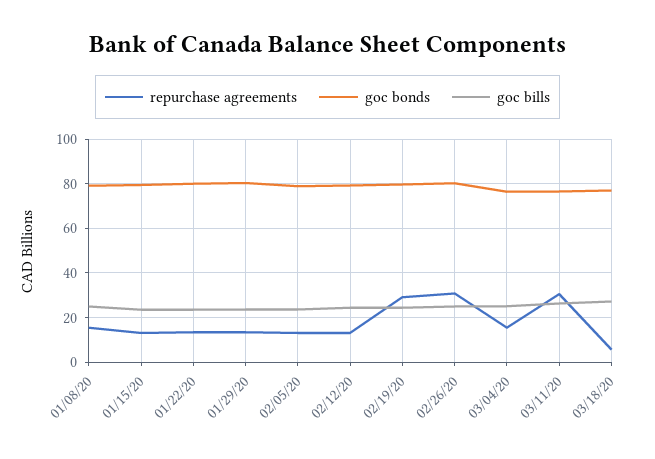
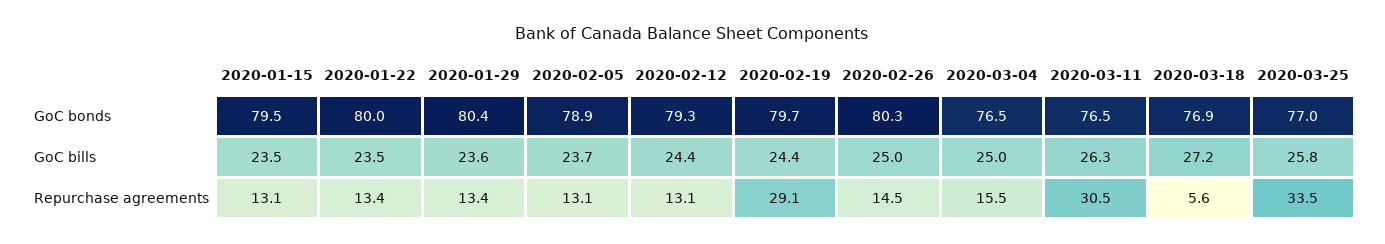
repurchase agreements, 01/08/20: 15 -> none
goc bonds, 01/08/20: 80 -> none
goc bills, 01/08/20: 25 -> none
repurchase agreements, 02/26/20: 30 -> 14.5
goc bonds, 2020-03-25: none -> 77
goc bills, 2020-03-25: none -> 25.8
repurchase agreements, 2020-03-25: none -> 33.5

